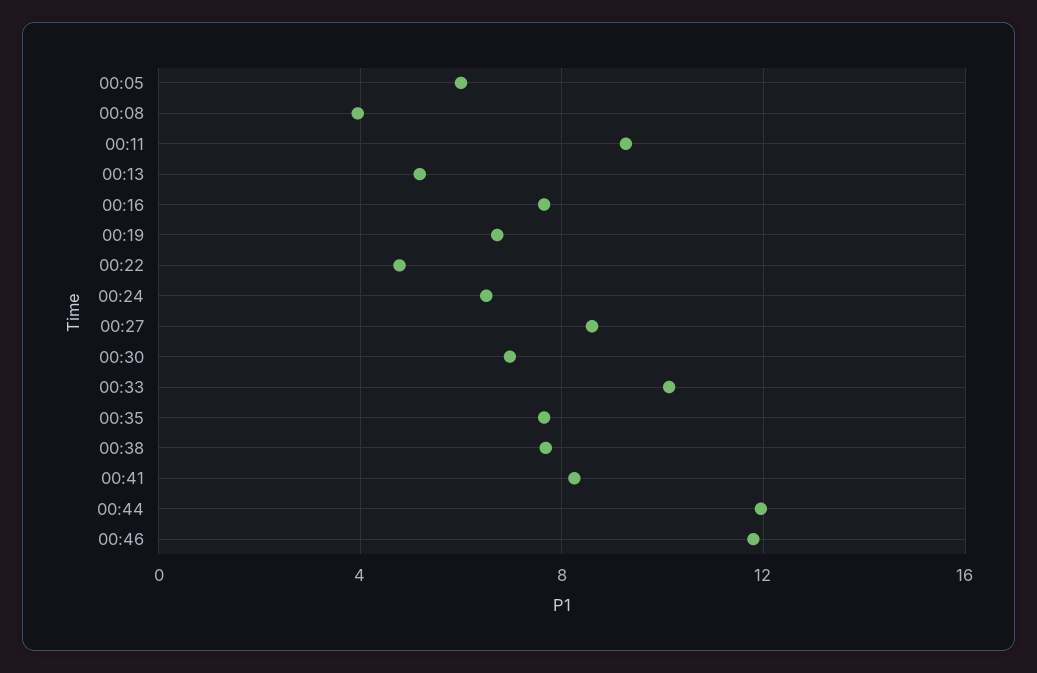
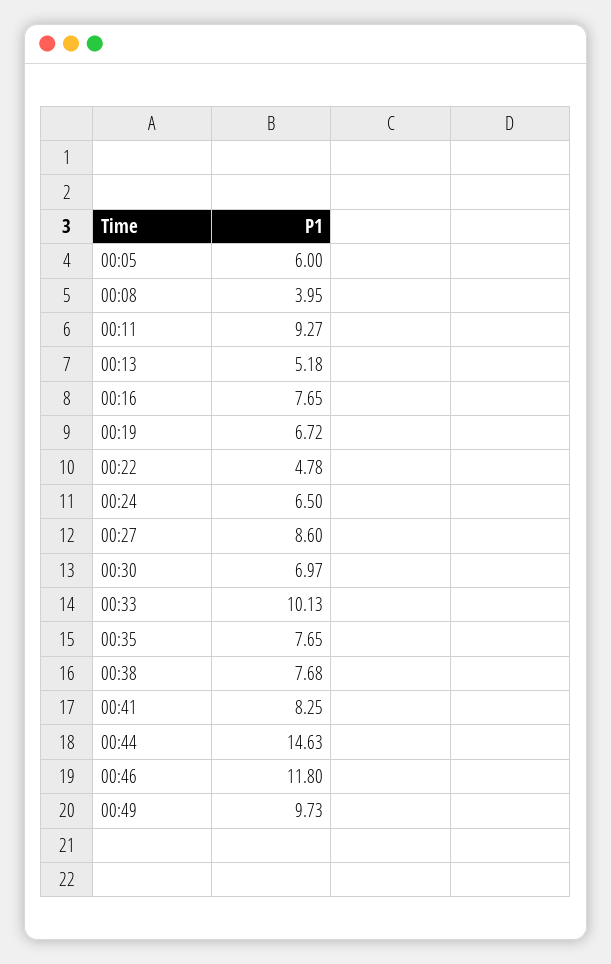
00:44: 12 -> 14.63
00:49: none -> 9.73

